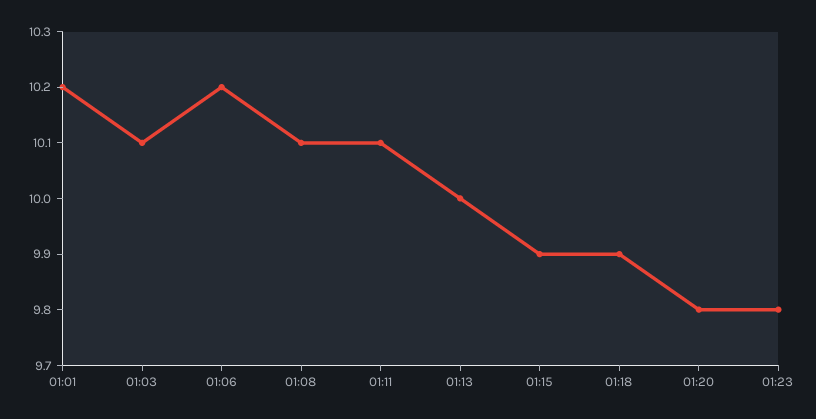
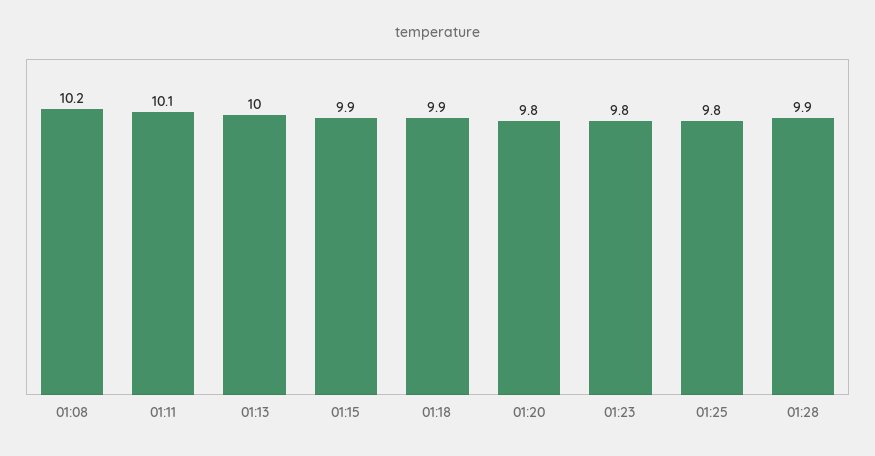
01:01: 10.2 -> none
01:03: 10.1 -> none
01:06: 10.2 -> none
01:08: 10.1 -> 10.2
01:25: none -> 9.8
01:28: none -> 9.9

